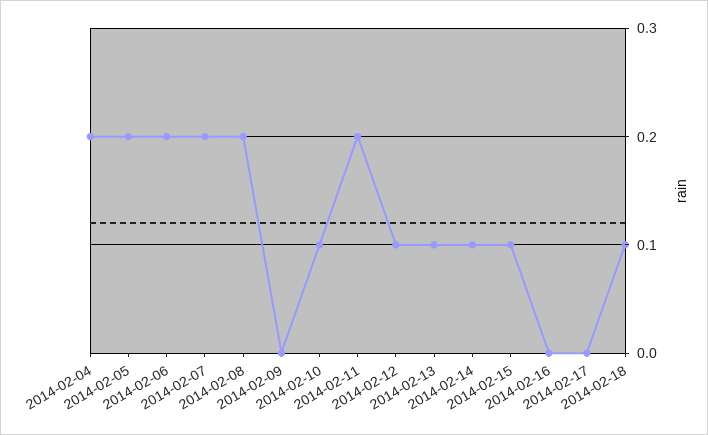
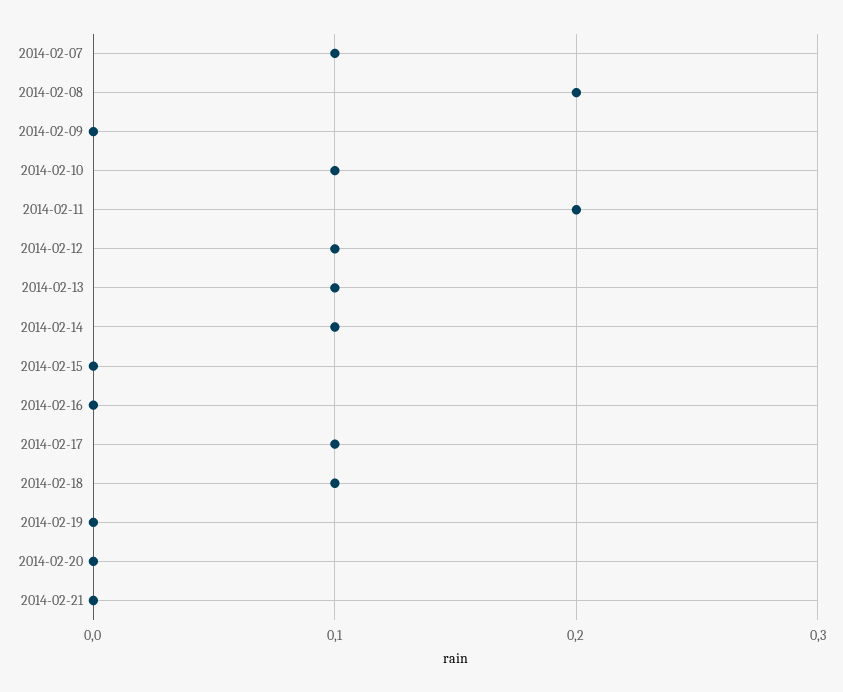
2014-02-04: 0.2 -> none
2014-02-05: 0.2 -> none
2014-02-06: 0.2 -> none
2014-02-07: 0.2 -> 0.1
2014-02-15: 0.1 -> 0
2014-02-17: 0 -> 0.1
2014-02-19: none -> 0
2014-02-20: none -> 0
2014-02-21: none -> 0

